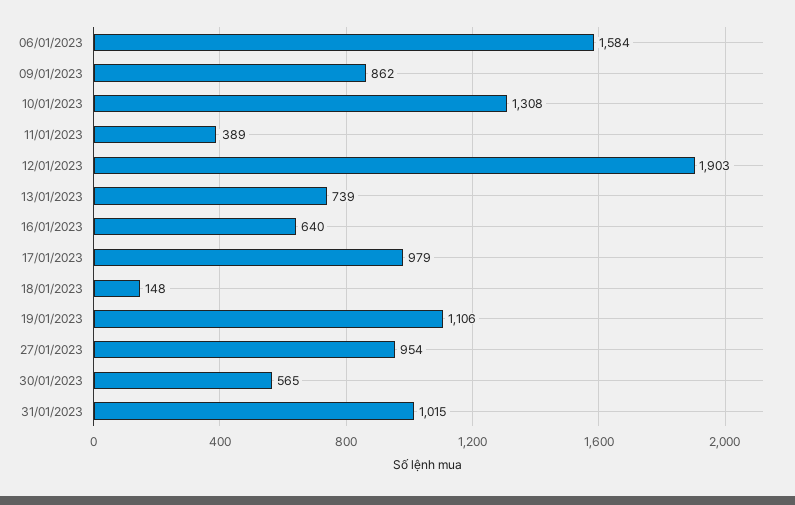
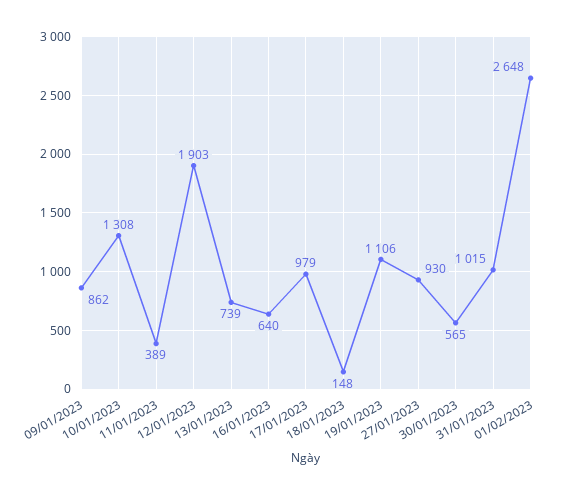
06/01/2023: 1584 -> none
27/01/2023: 954 -> 930
01/02/2023: none -> 2648

